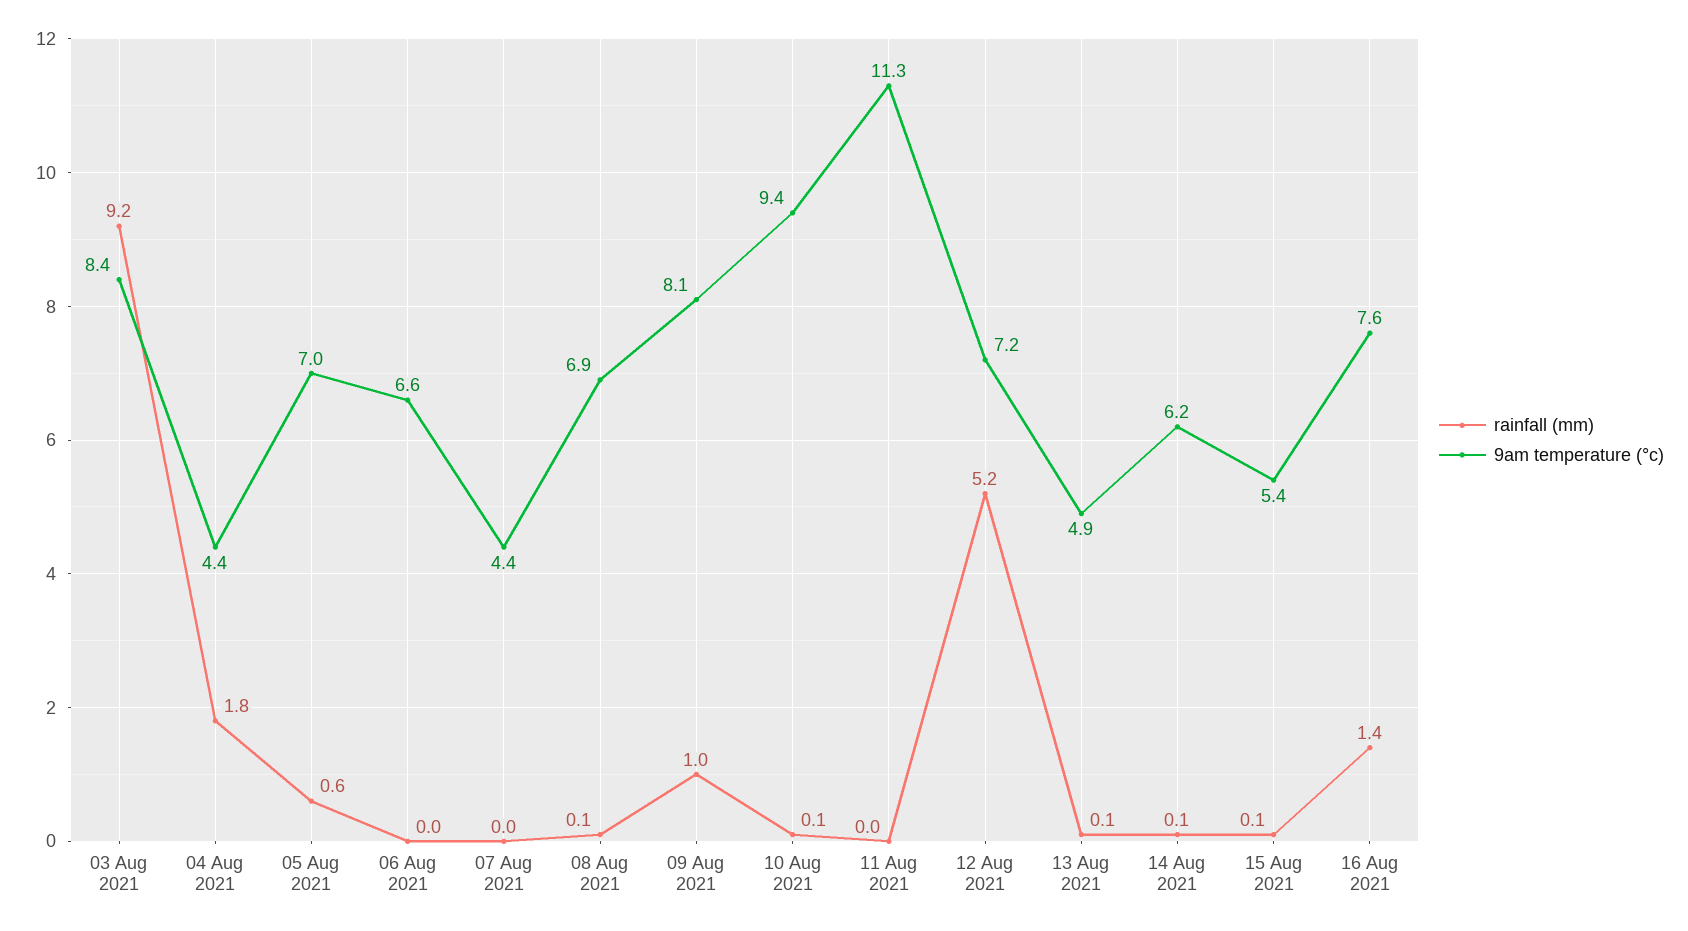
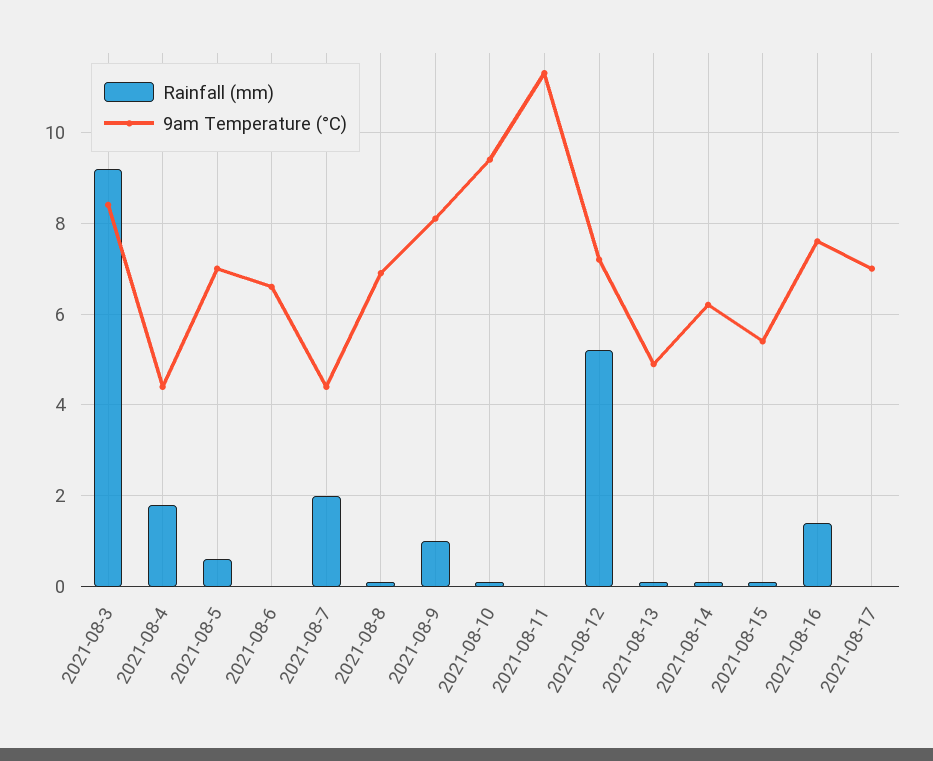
rainfall (mm), 07 Aug 2021: 0 -> 2
rainfall (mm), 2021-08-17: none -> 0
9am temperature (°c), 2021-08-17: none -> 7

